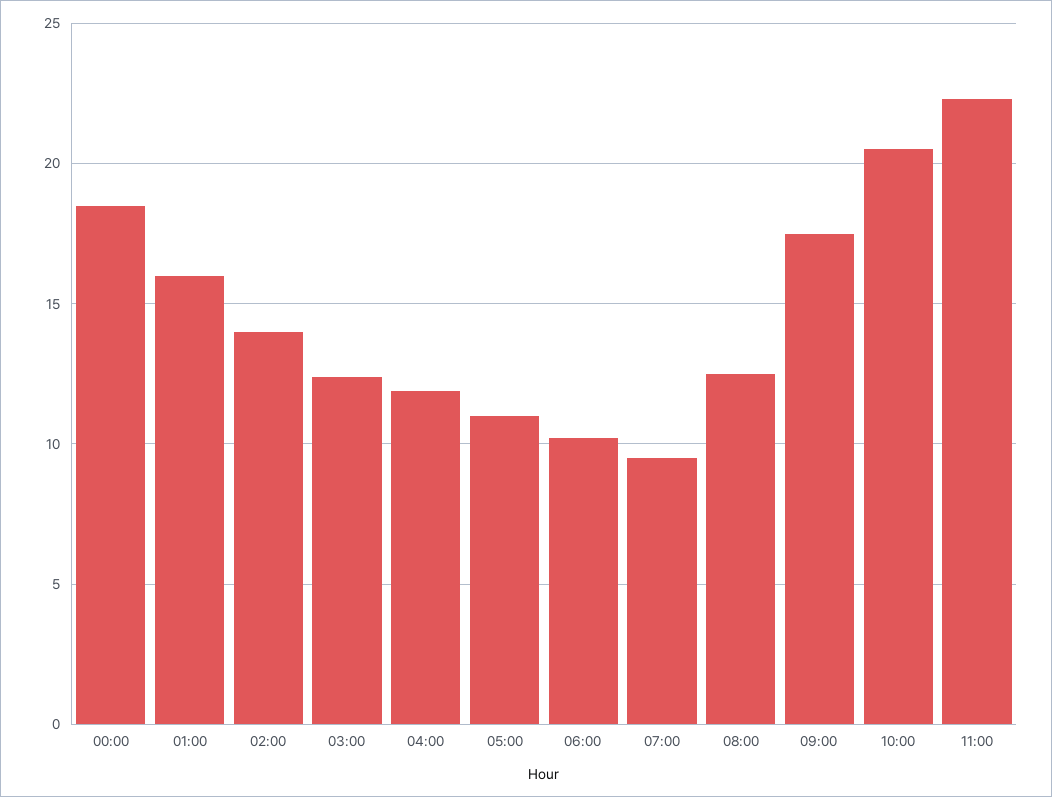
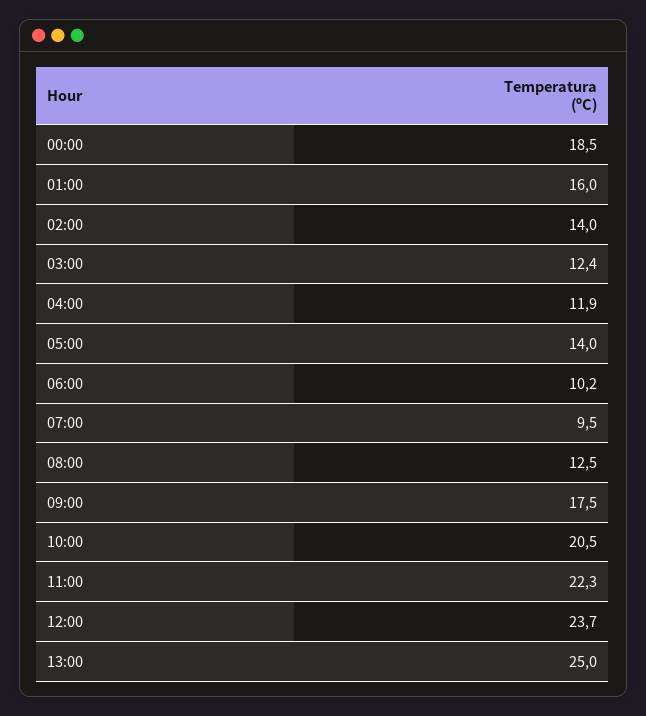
05:00: 11 -> 14
12:00: none -> 23.7
13:00: none -> 25

